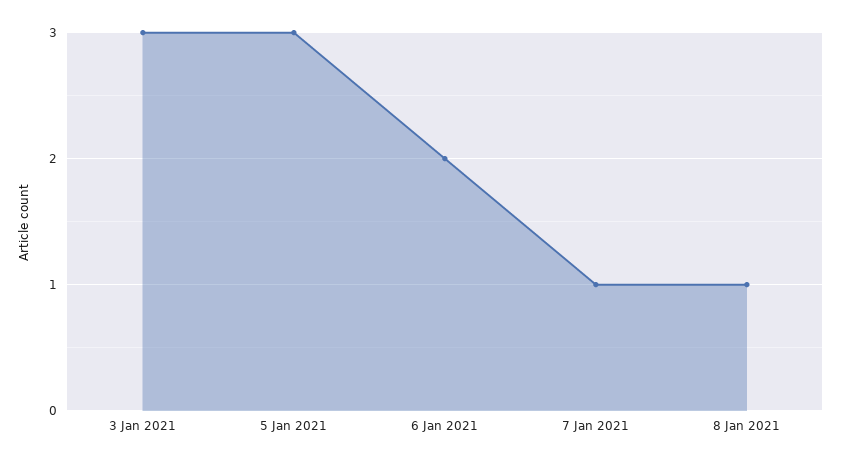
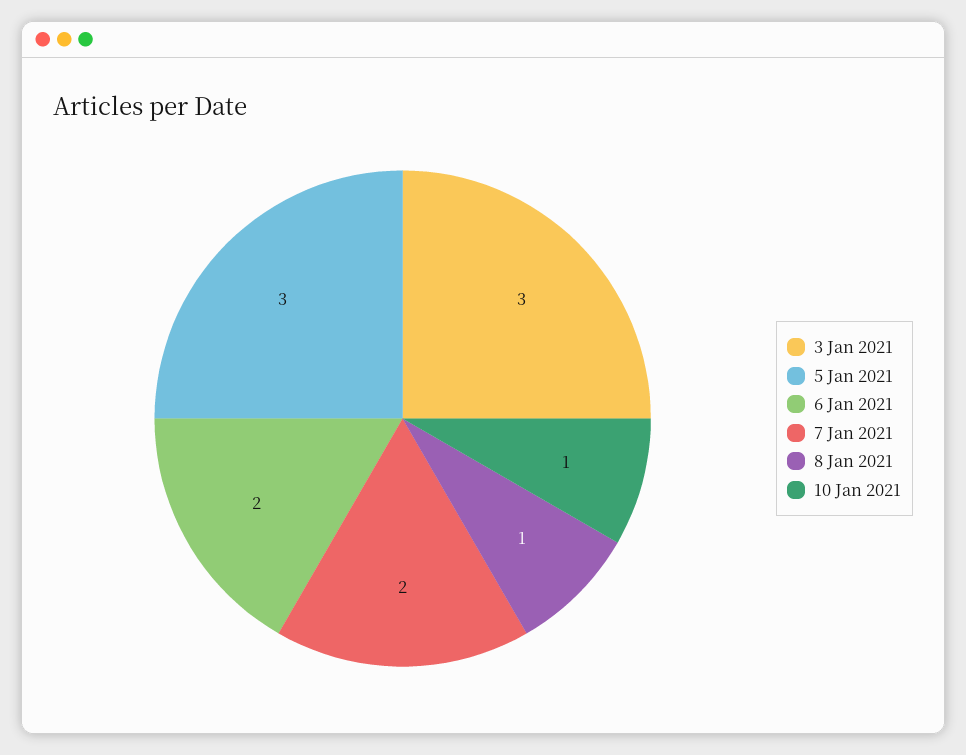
7 Jan 2021: 1 -> 2
10 Jan 2021: none -> 1

